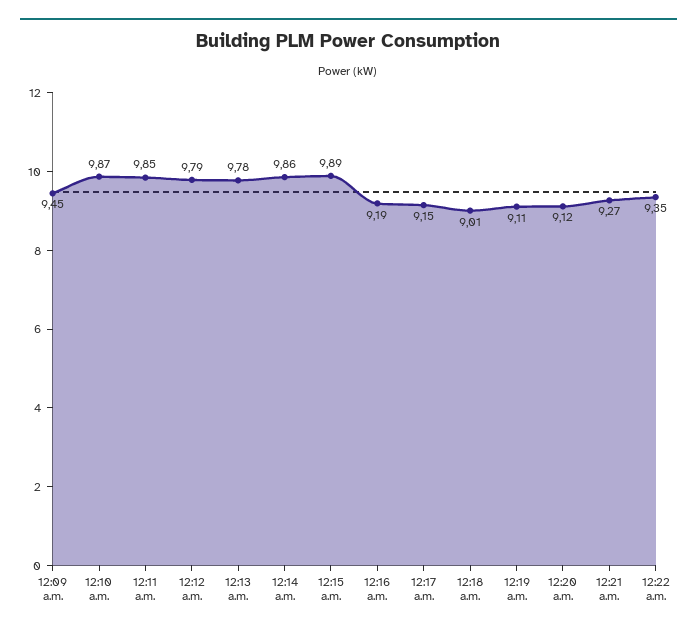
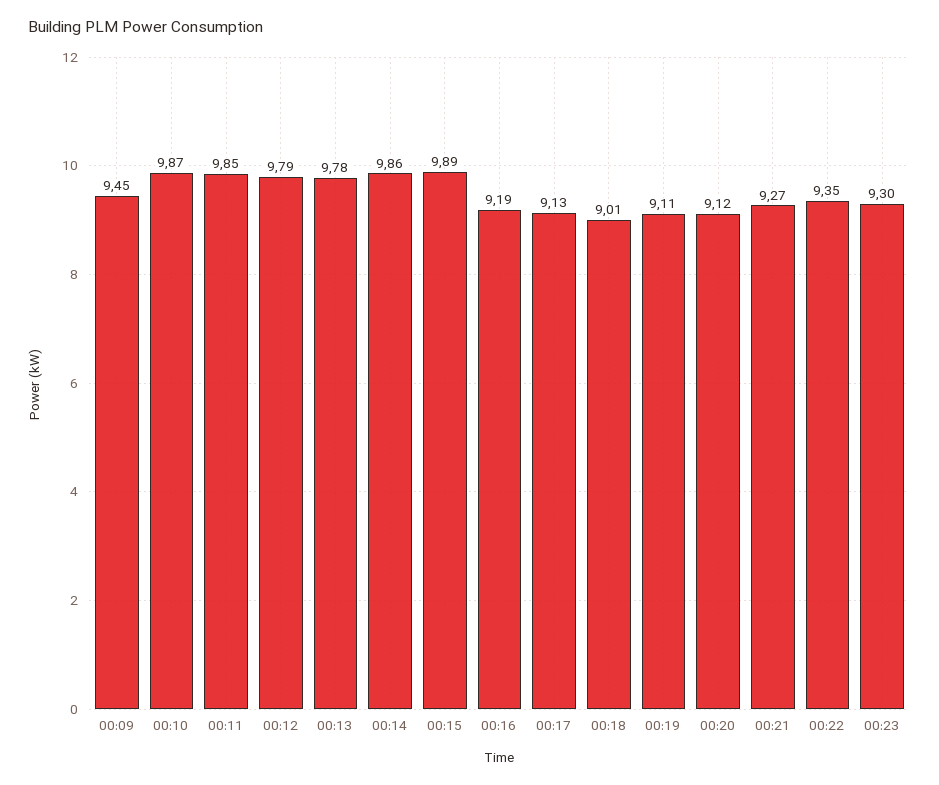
12:17 a.m.: 9.15 -> 9.13
00:23: none -> 9.3

